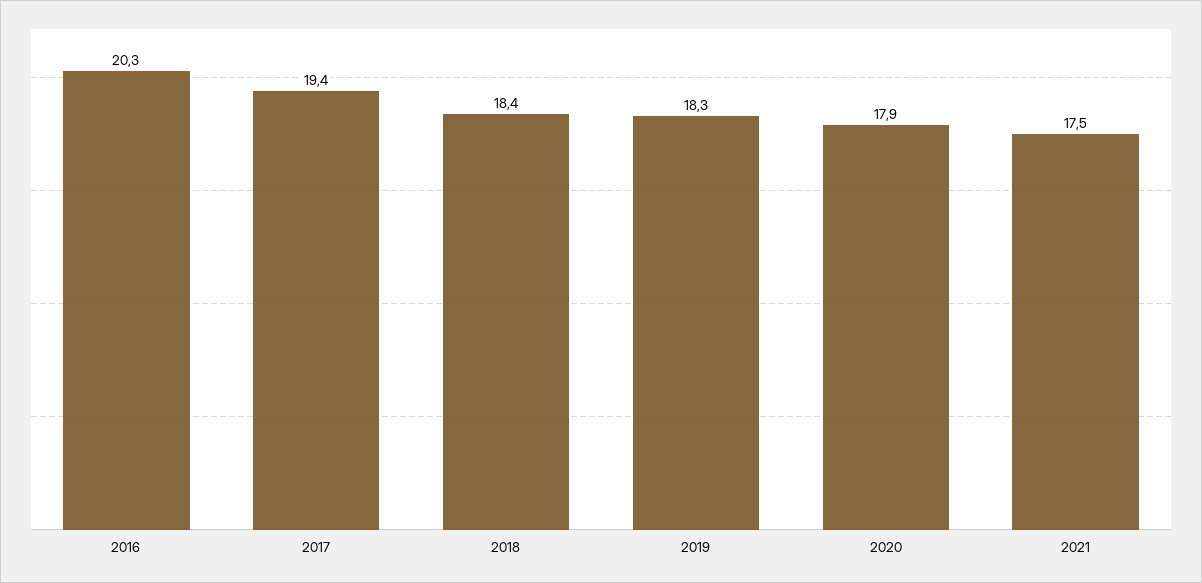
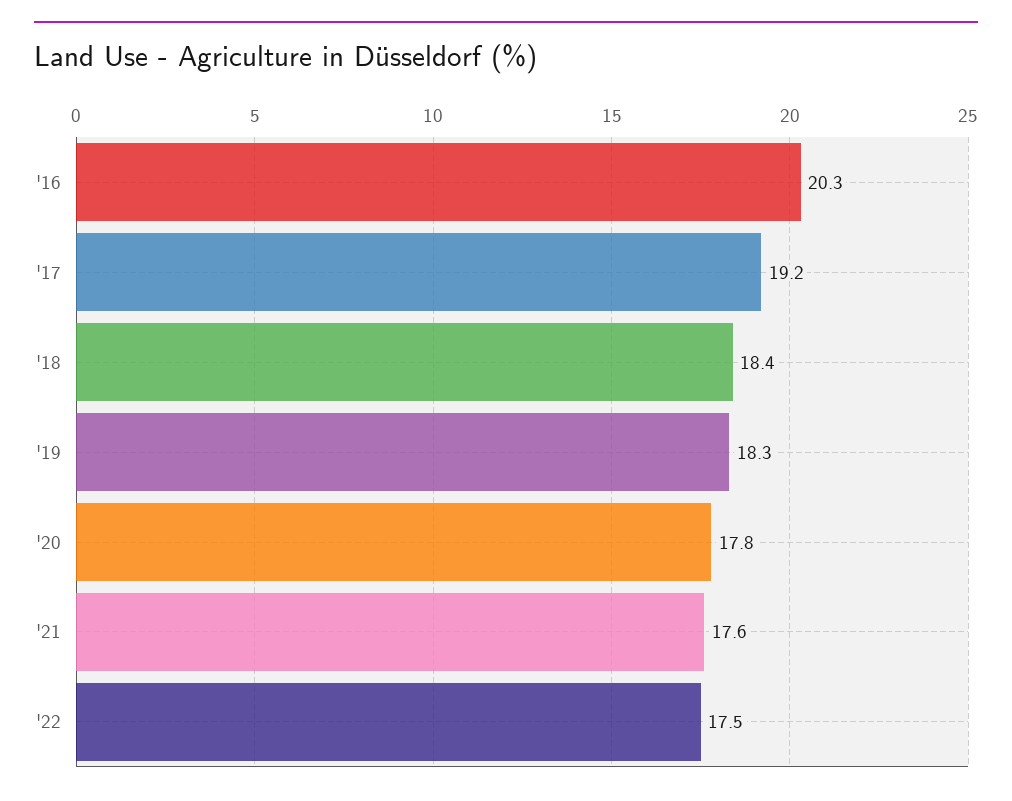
2017: 19.4 -> 19.2
2020: 17.9 -> 17.8
2021: 17.5 -> 17.6
'22: none -> 17.5

